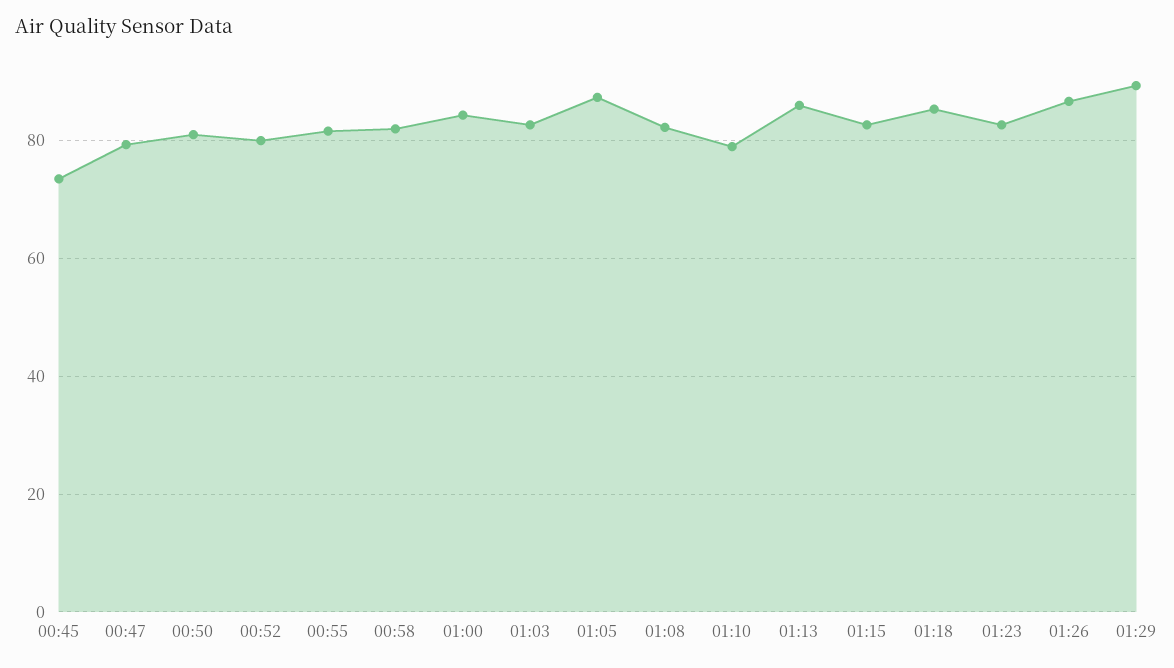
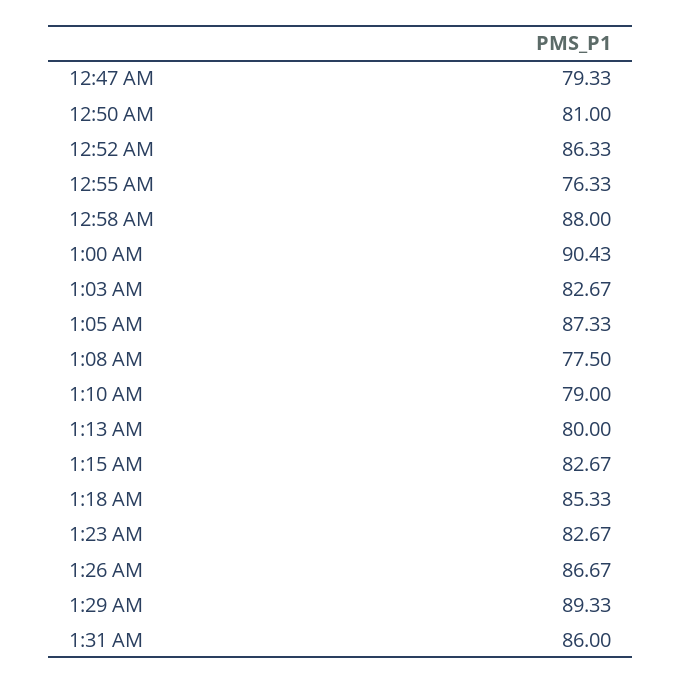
00:45: 74 -> none
00:52: 80 -> 86.33
00:55: 82 -> 76.33
00:58: 82 -> 88
01:00: 84 -> 90.43
01:08: 82 -> 77.5
01:13: 86 -> 80
1:31 AM: none -> 86

